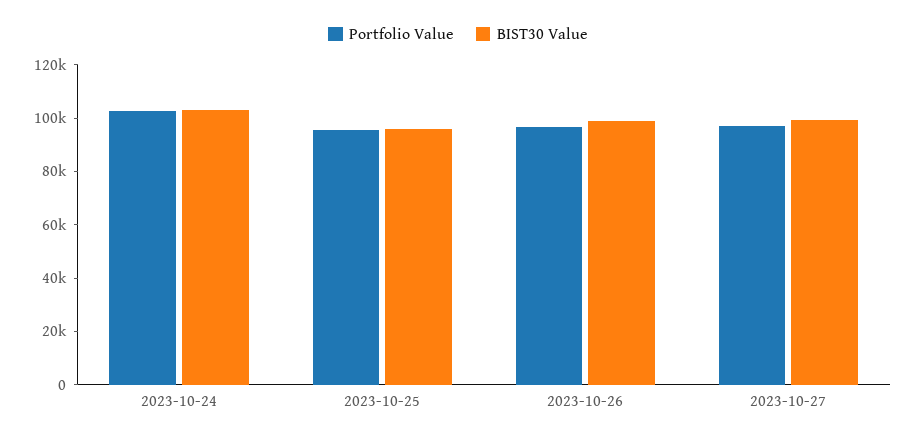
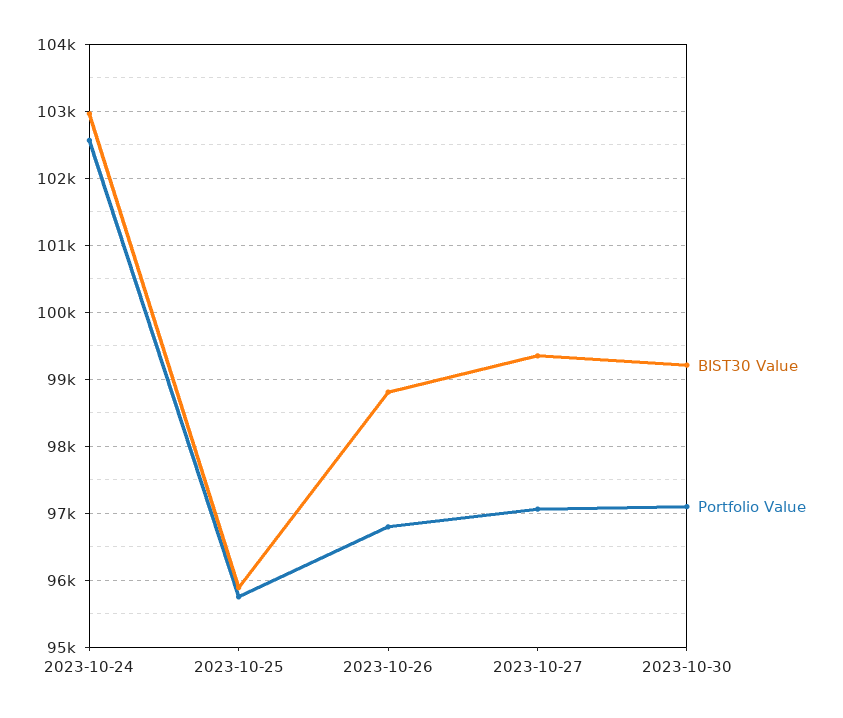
BIST30 Value, 2023-10-30: none -> 99200
Portfolio Value, 2023-10-30: none -> 97100

